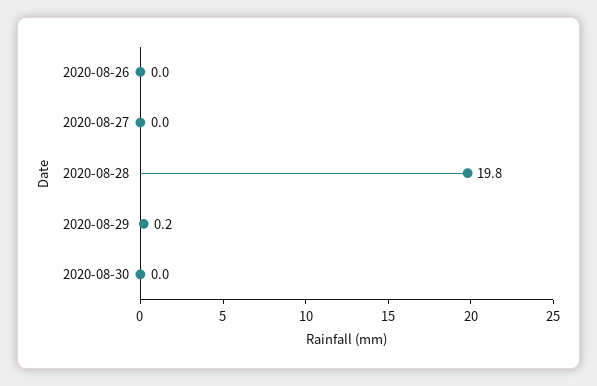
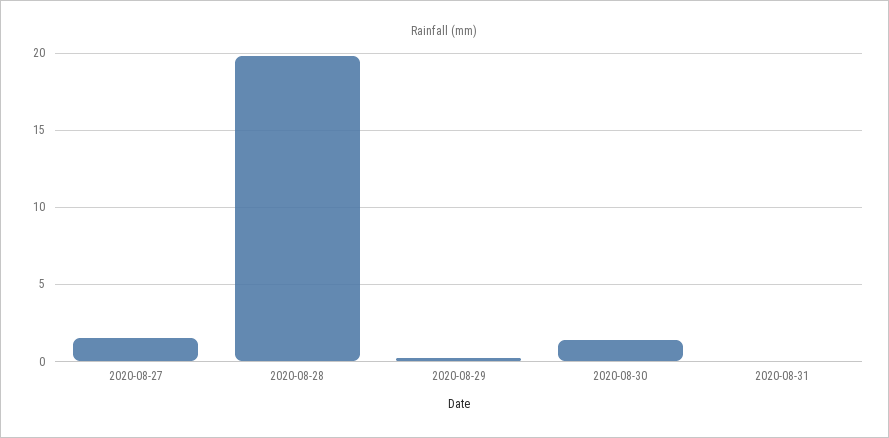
2020-08-26: 0 -> none
2020-08-27: 0 -> 1.5
2020-08-30: 0 -> 1.5
2020-08-31: none -> 0

